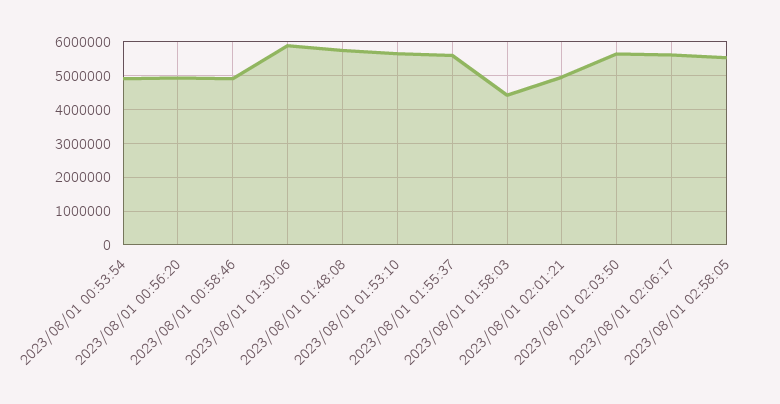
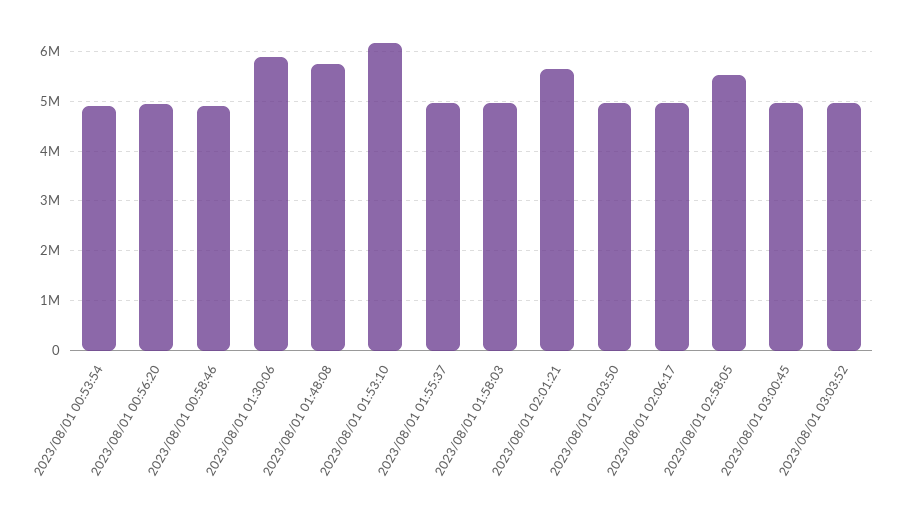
2023/08/01 01:53:10: 5600000 -> 6200000
2023/08/01 01:55:37: 5600000 -> 5000000
2023/08/01 01:58:03: 4400000 -> 5000000
2023/08/01 02:01:21: 5000000 -> 5600000
2023/08/01 02:03:50: 5600000 -> 5000000
2023/08/01 02:06:17: 5600000 -> 5000000
2023/08/01 03:00:45: none -> 5000000
2023/08/01 03:03:52: none -> 5000000

